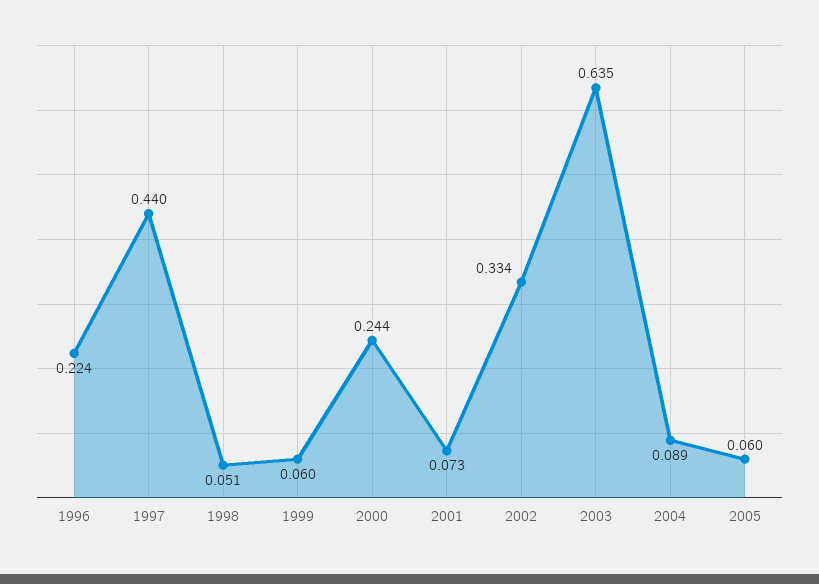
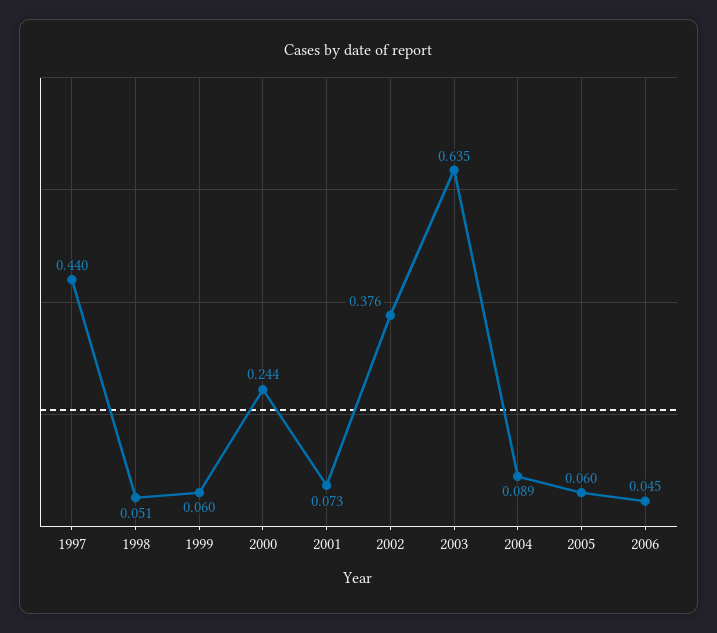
1996: 0.224 -> none
2002: 0.334 -> 0.376
2006: none -> 0.045

